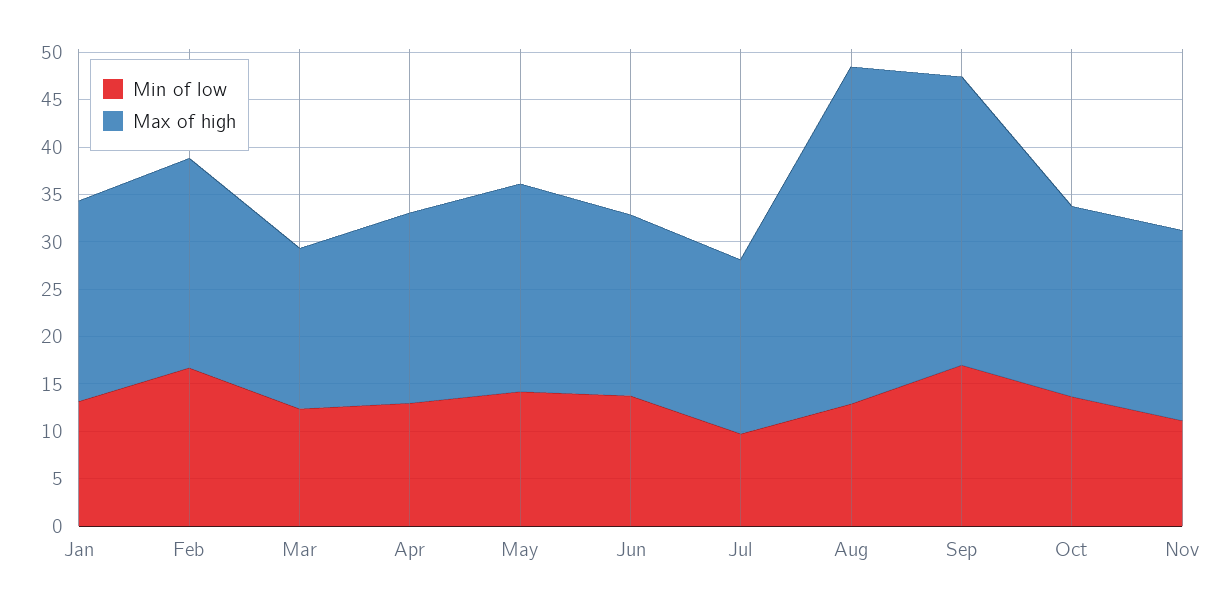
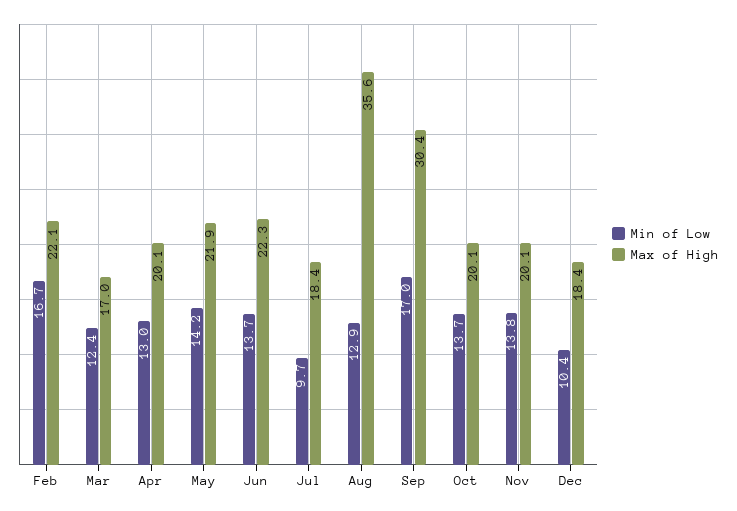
Min of low, Jan: 13 -> none
Max of high, Jan: 21 -> none
Max of high, Jun: 19 -> 22.3
Min of low, Nov: 11 -> 13.8
Min of low, Dec: none -> 10.4
Max of high, Dec: none -> 18.4

